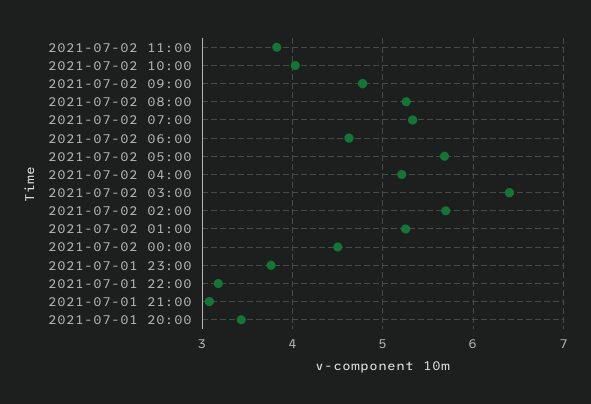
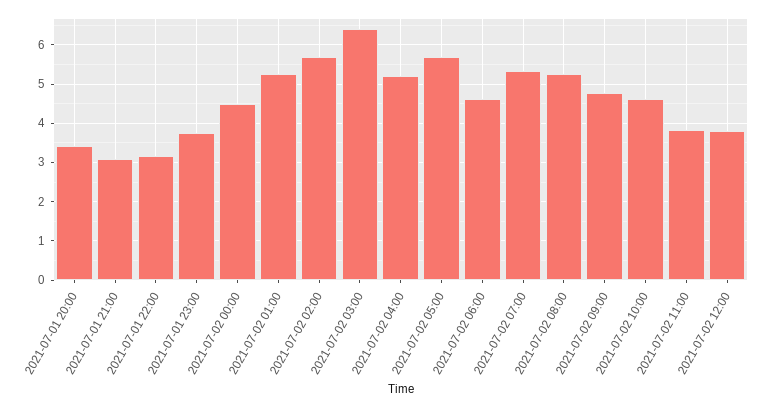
2021-07-02 10:00: 4 -> 4.6
2021-07-02 12:00: none -> 3.8

